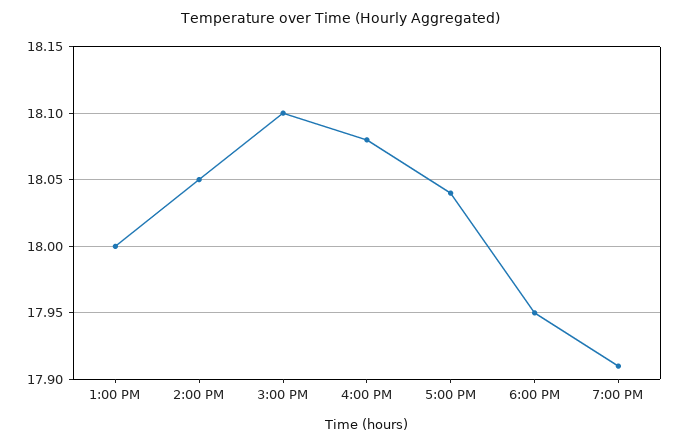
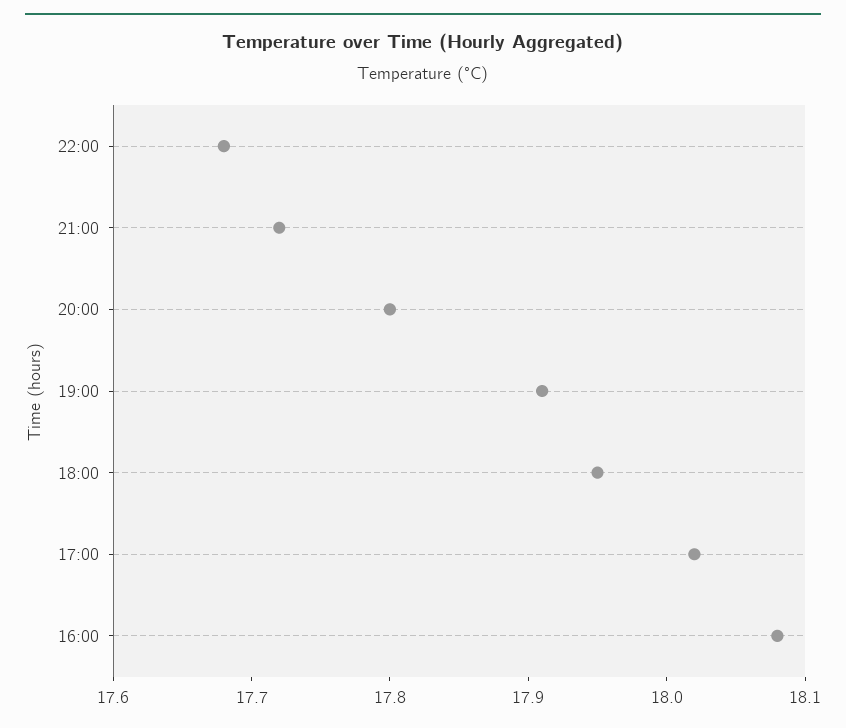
1:00 PM: 18 -> none
2:00 PM: 18.05 -> none
3:00 PM: 18.1 -> none
5:00 PM: 18.04 -> 18.02
22:00: none -> 17.68
21:00: none -> 17.72
20:00: none -> 17.8

